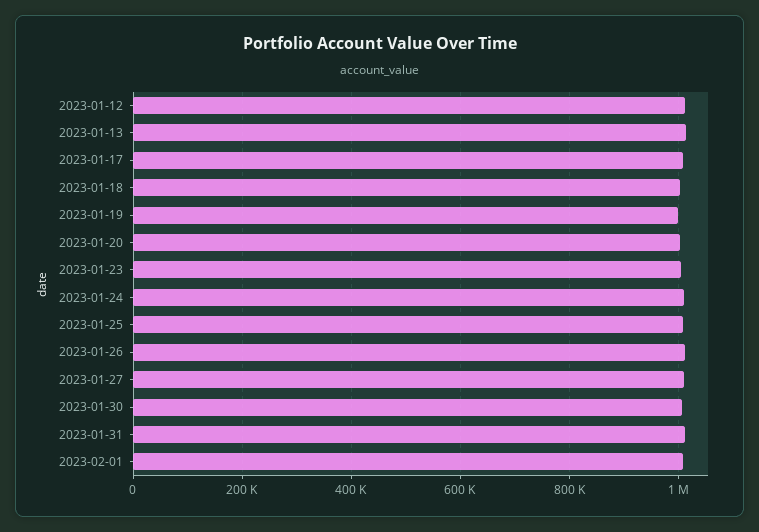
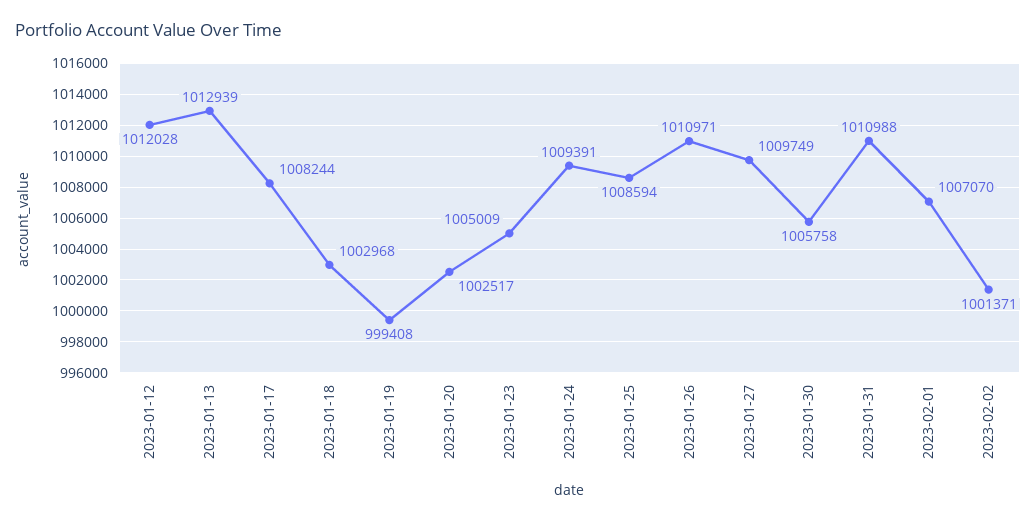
2023-02-02: none -> 1001371

